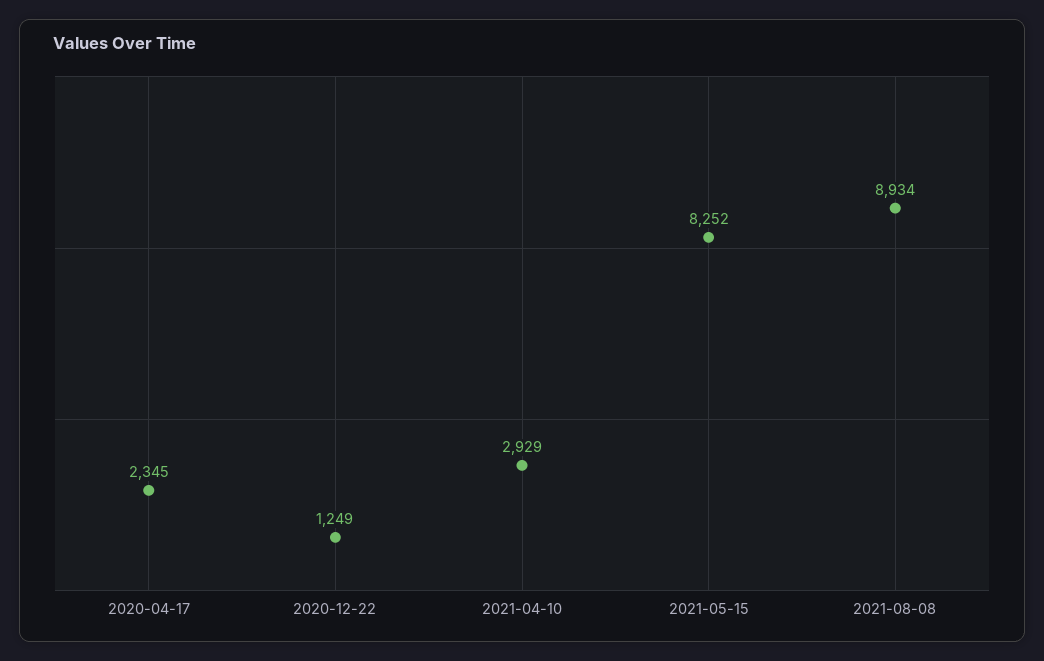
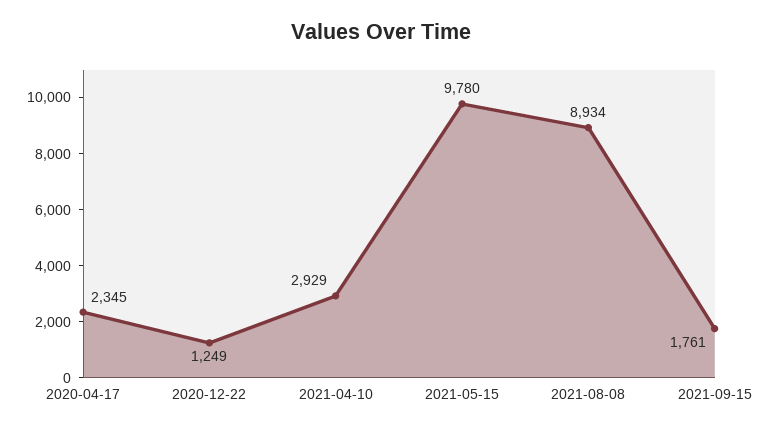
2021-05-15: 8252 -> 9780
2021-09-15: none -> 1761

